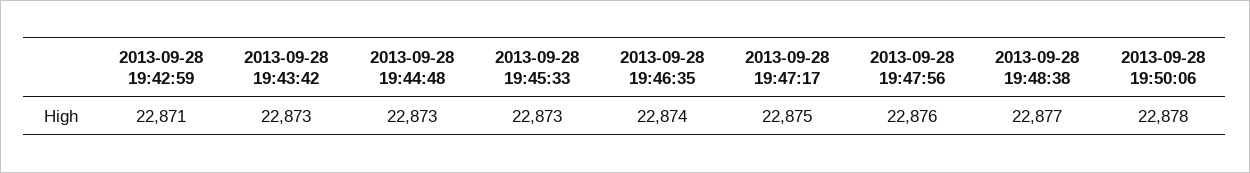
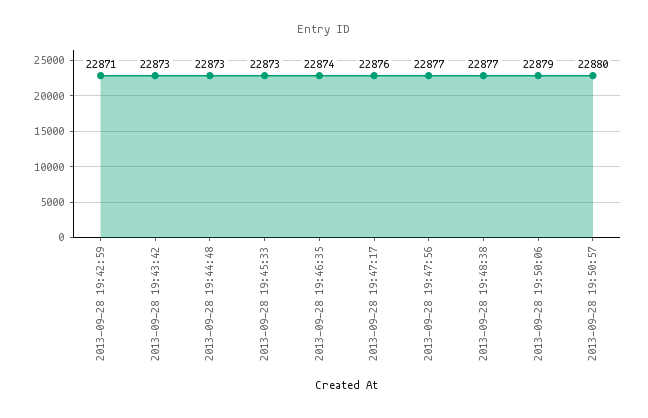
2013-09-28 19:47:17: 22875 -> 22876
2013-09-28 19:47:56: 22876 -> 22877
2013-09-28 19:50:06: 22878 -> 22879
2013-09-28 19:50:57: none -> 22880

